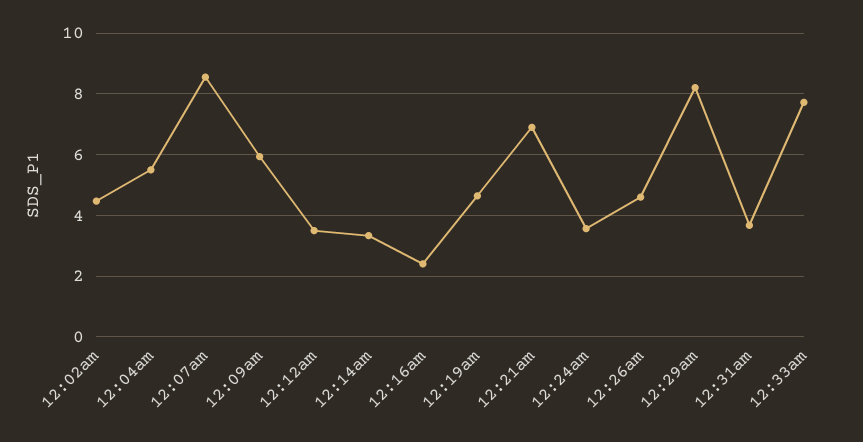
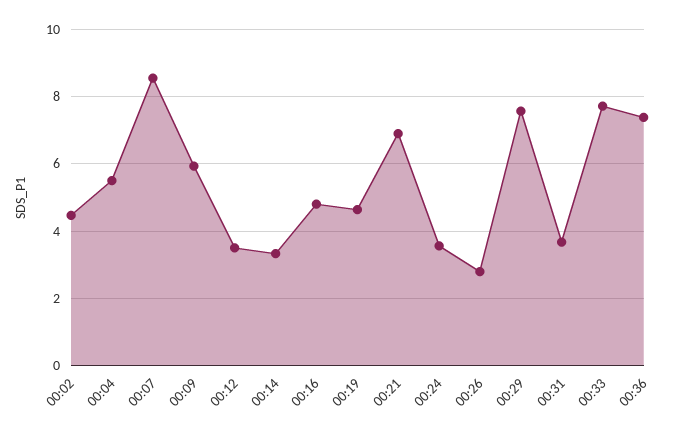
12:16am: 2.4 -> 4.8
12:26am: 4.6 -> 2.8
12:29am: 8.2 -> 7.6
00:36: none -> 7.4

